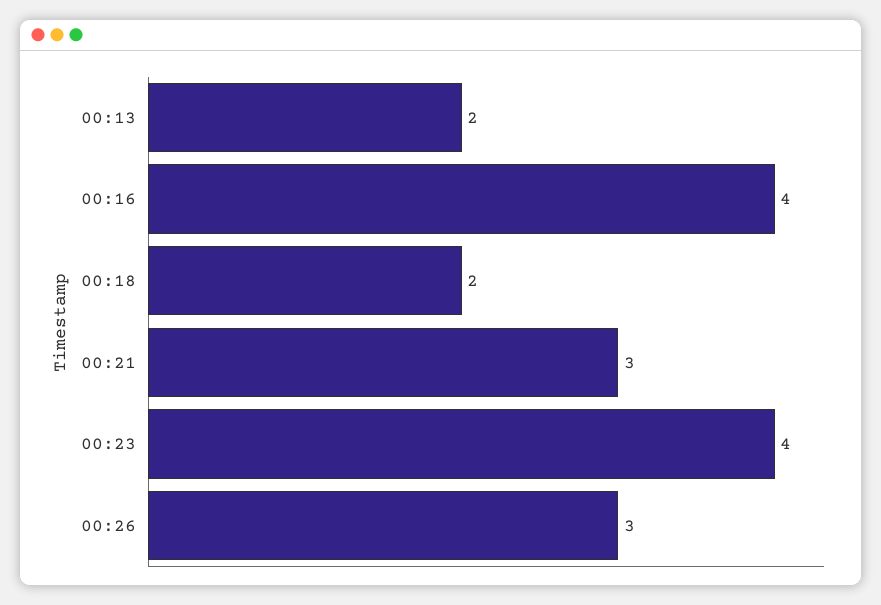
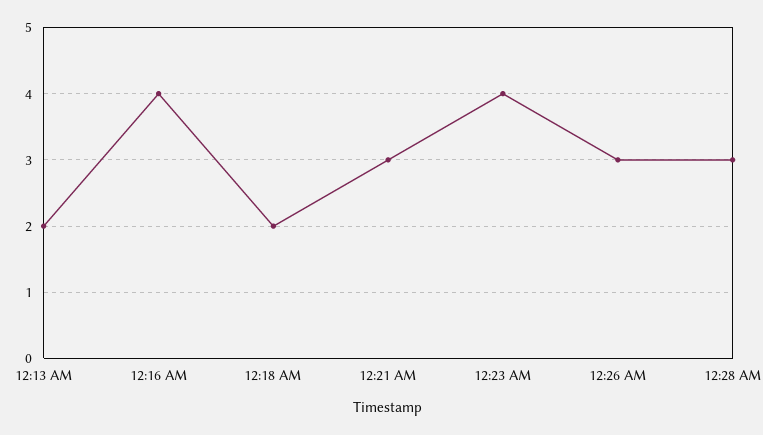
12:28 AM: none -> 3

